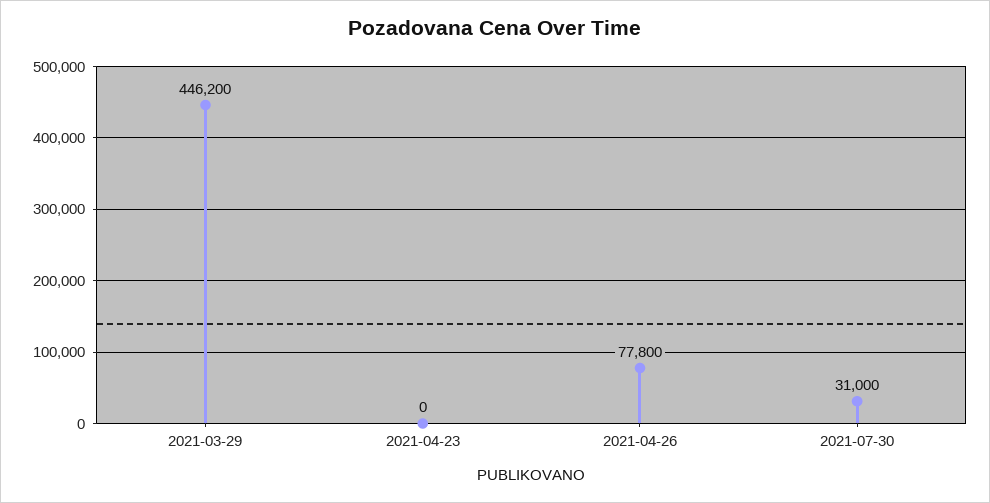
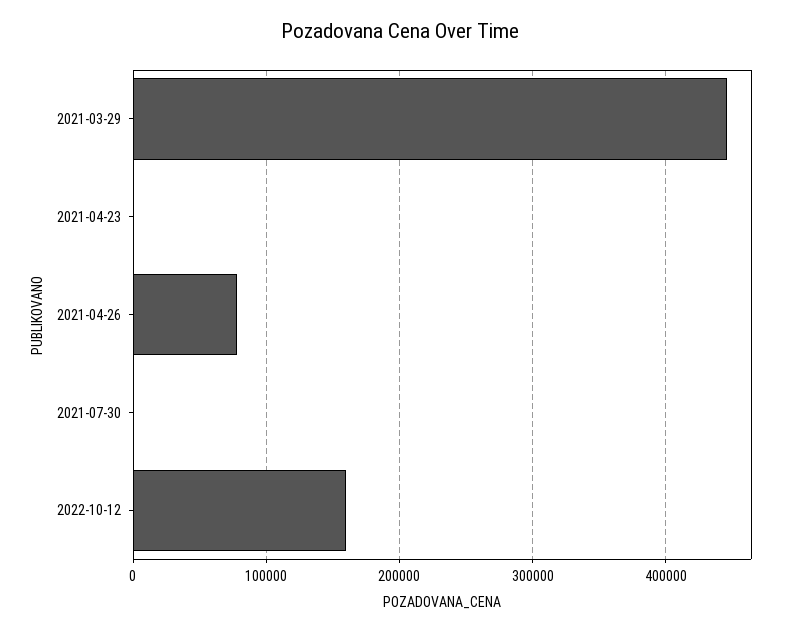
2021-07-30: 31000 -> 0
2022-10-12: none -> 160000

